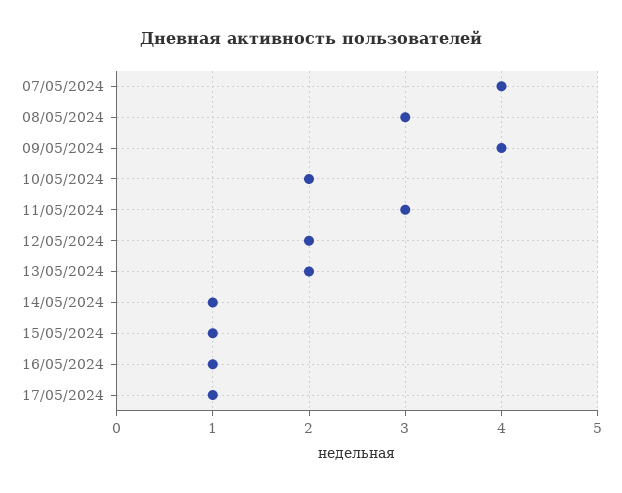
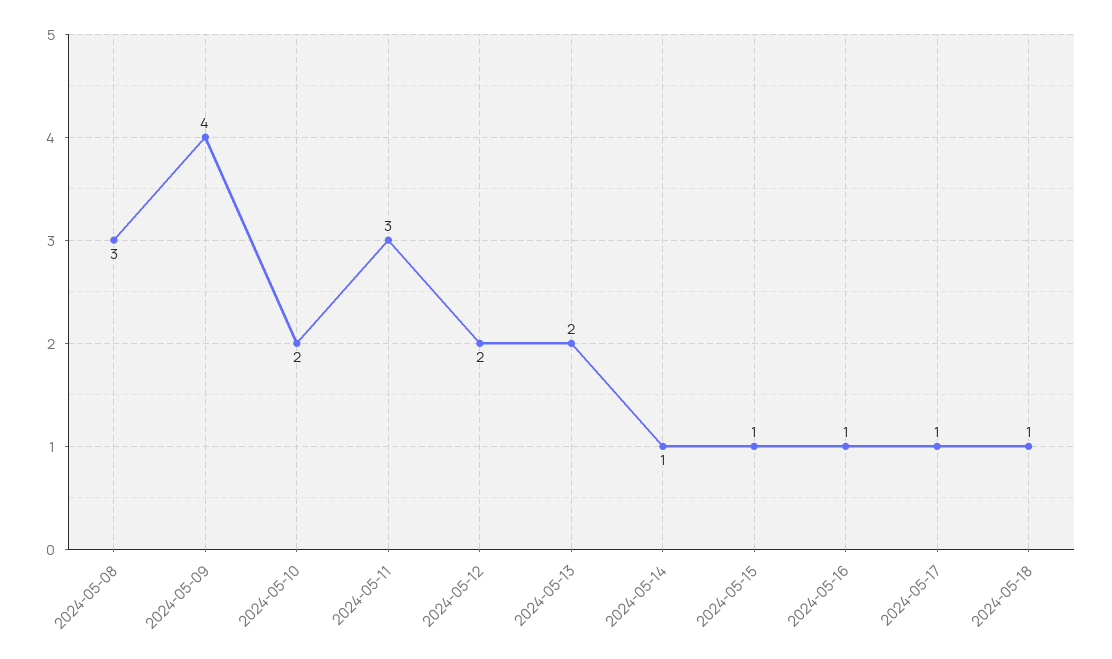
07/05/2024: 4 -> none
2024-05-18: none -> 1

